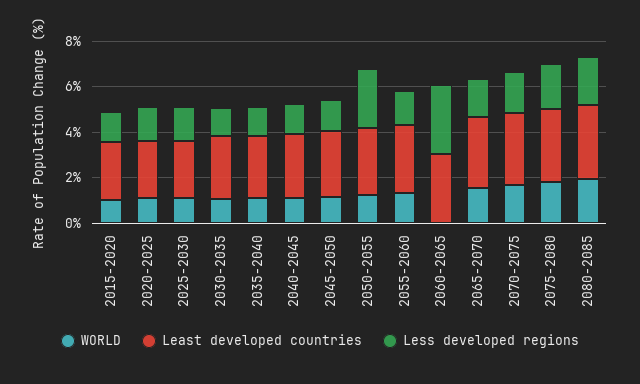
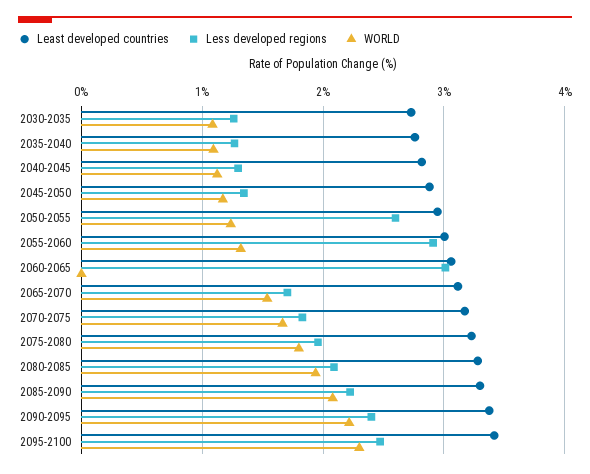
WORLD, 2015-2020: 1 -> none
Least developed countries, 2015-2020: 2.5 -> none
Less developed regions, 2015-2020: 1.5 -> none
WORLD, 2020-2025: 1 -> none
Least developed countries, 2020-2025: 2.5 -> none
Less developed regions, 2020-2025: 1.5 -> none
WORLD, 2025-2030: 1 -> none
Least developed countries, 2025-2030: 2.5 -> none
Less developed regions, 2025-2030: 1.5 -> none
Less developed regions, 2055-2060: 1.5 -> 2.9
Least developed countries, 2085-2090: none -> 3.3
Less developed regions, 2085-2090: none -> 2.2
WORLD, 2085-2090: none -> 2.1
Least developed countries, 2090-2095: none -> 3.4
Less developed regions, 2090-2095: none -> 2.4
WORLD, 2090-2095: none -> 2.2
Least developed countries, 2095-2100: none -> 3.4
Less developed regions, 2095-2100: none -> 2.5
WORLD, 2095-2100: none -> 2.3

